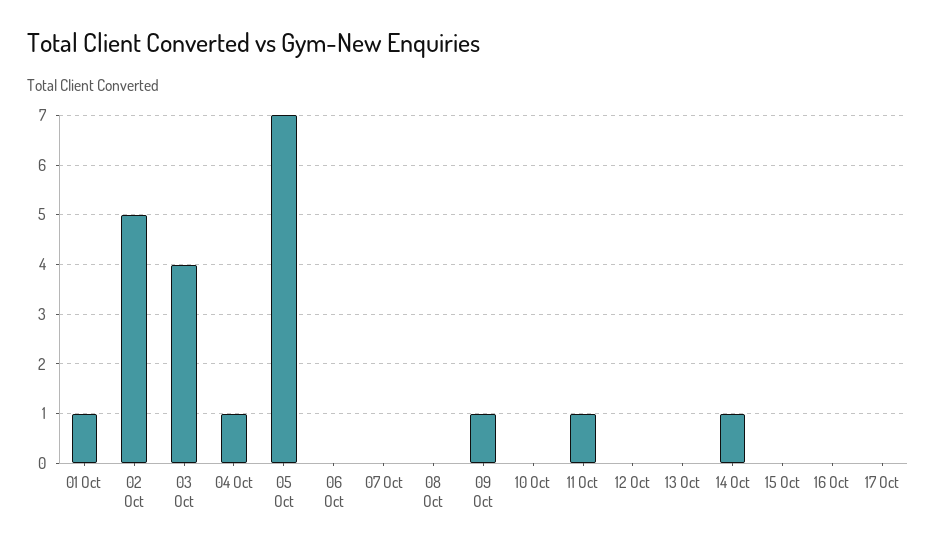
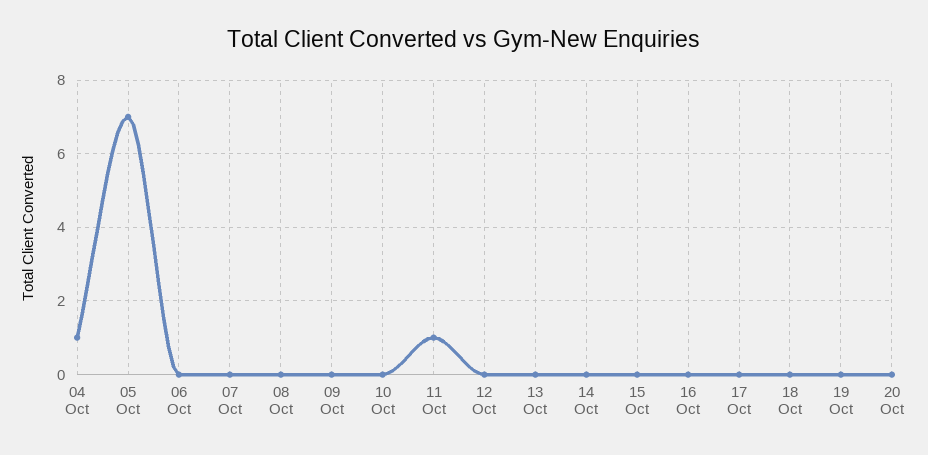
01 Oct: 1 -> none
02 Oct: 5 -> none
03 Oct: 4 -> none
09 Oct: 1 -> 0
14 Oct: 1 -> 0
18 Oct: none -> 0
19 Oct: none -> 0
20 Oct: none -> 0

